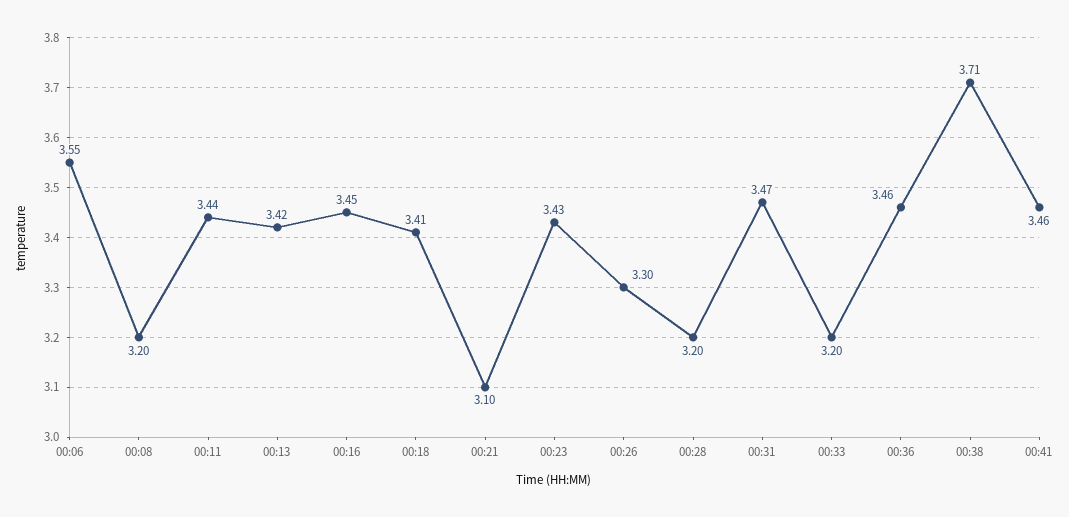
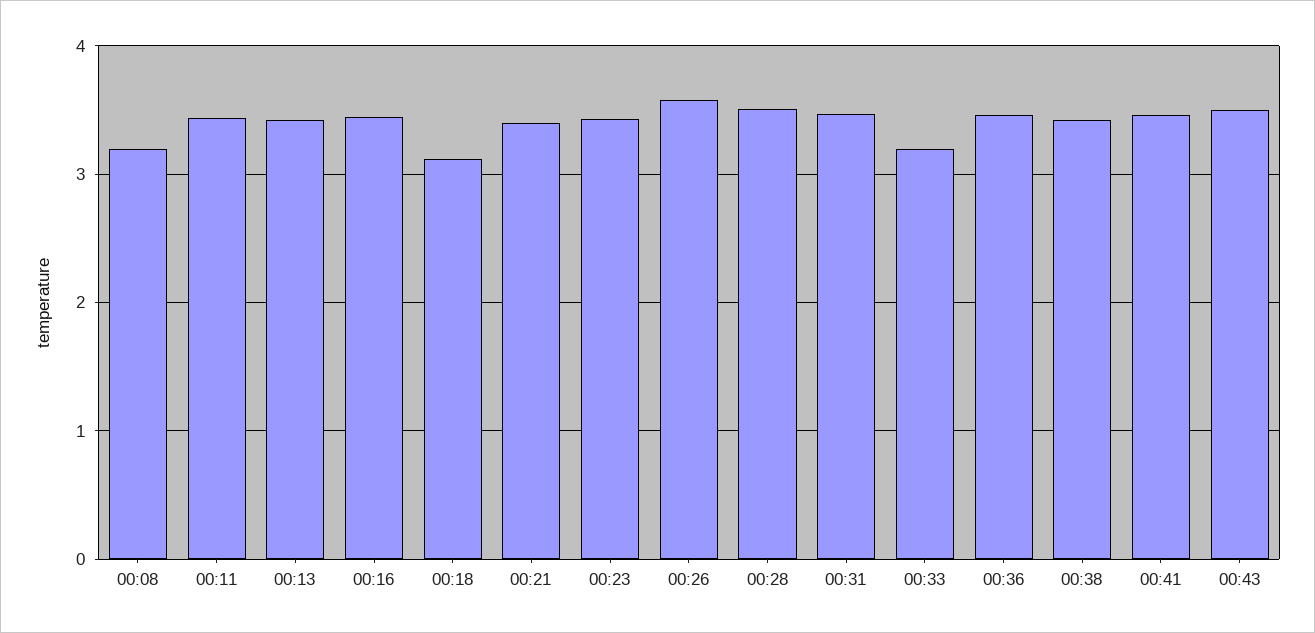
00:06: 3.55 -> none
00:18: 3.41 -> 3.1
00:21: 3.1 -> 3.4
00:26: 3.3 -> 3.6
00:28: 3.2 -> 3.5
00:38: 3.71 -> 3.4
00:43: none -> 3.5

